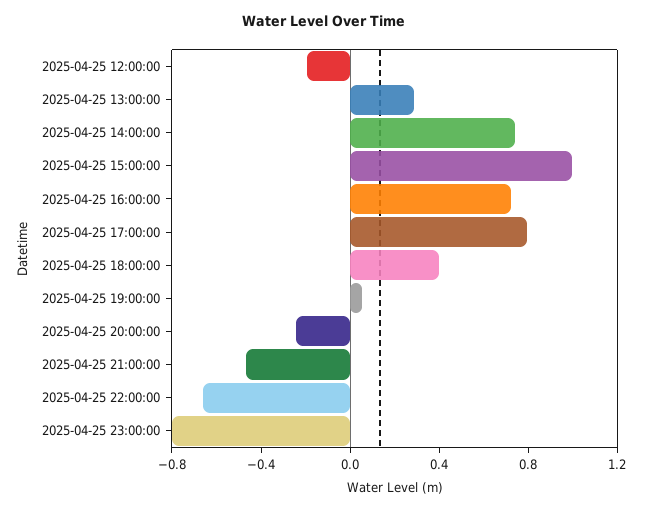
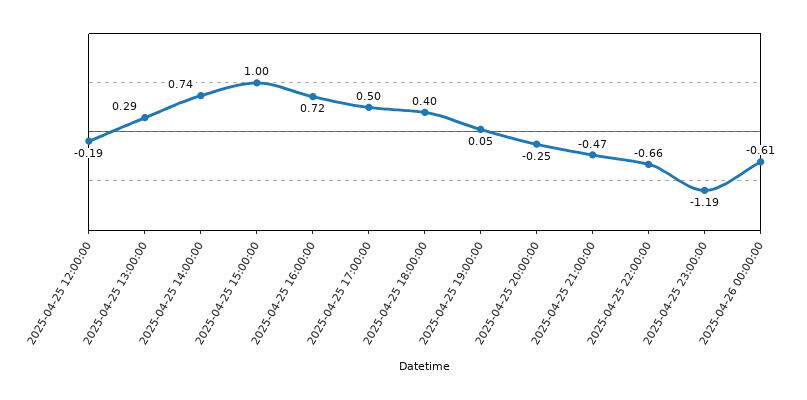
2025-04-25 17:00:00: 0.8 -> 0.5
2025-04-25 23:00:00: -0.8 -> -1.19
2025-04-26 00:00:00: none -> -0.61

